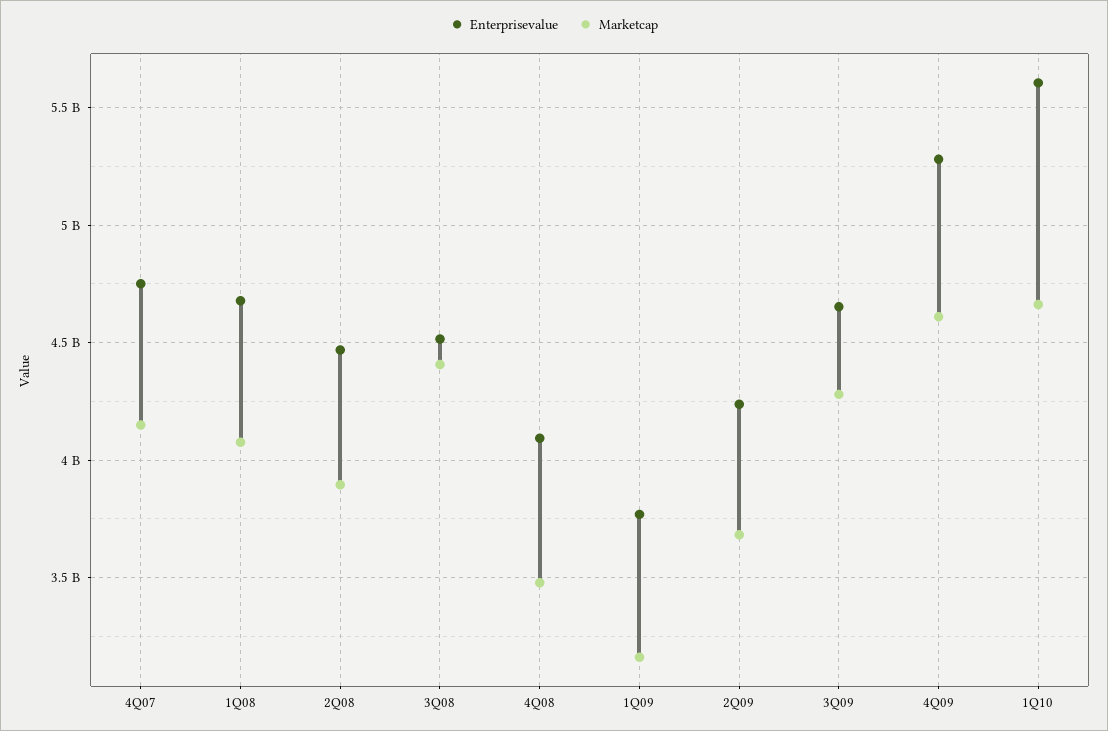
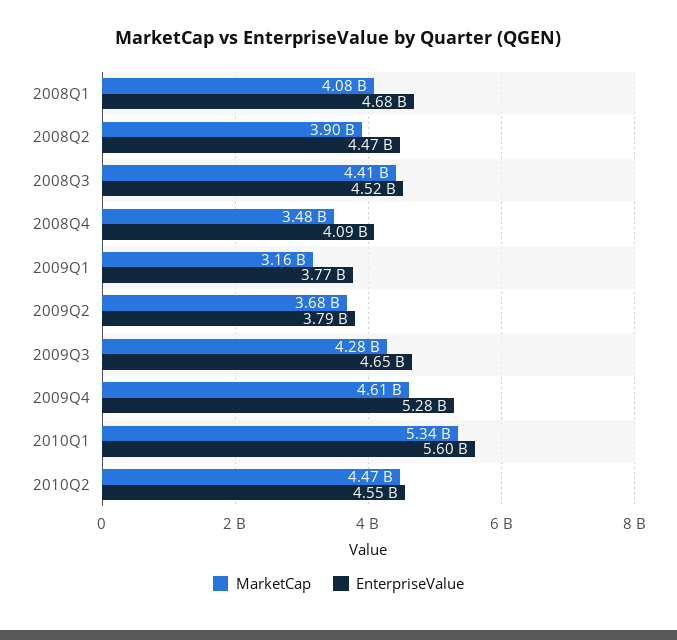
Enterprisevalue, 4Q07: 4750000000 -> none
Marketcap, 4Q07: 4150000000 -> none
Enterprisevalue, 2Q09: 4250000000 -> 3790000000
Marketcap, 1Q10: 4650000000 -> 5340000000
Marketcap, 2010Q2: none -> 4470000000
Enterprisevalue, 2010Q2: none -> 4550000000

